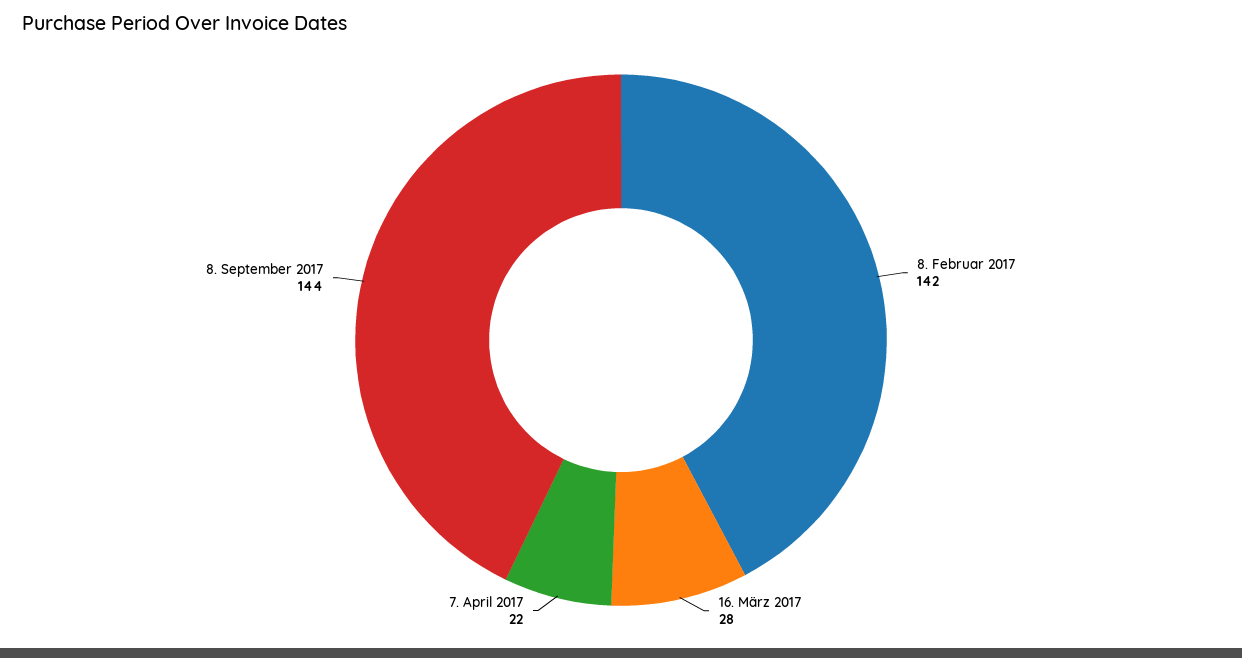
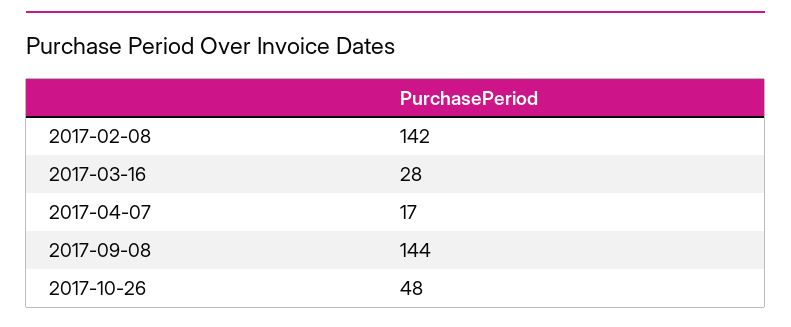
7. April 2017: 22 -> 17
2017-10-26: none -> 48

